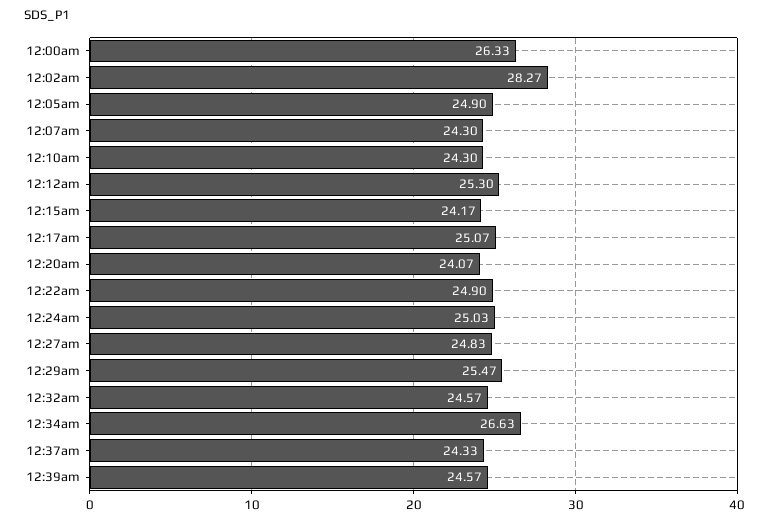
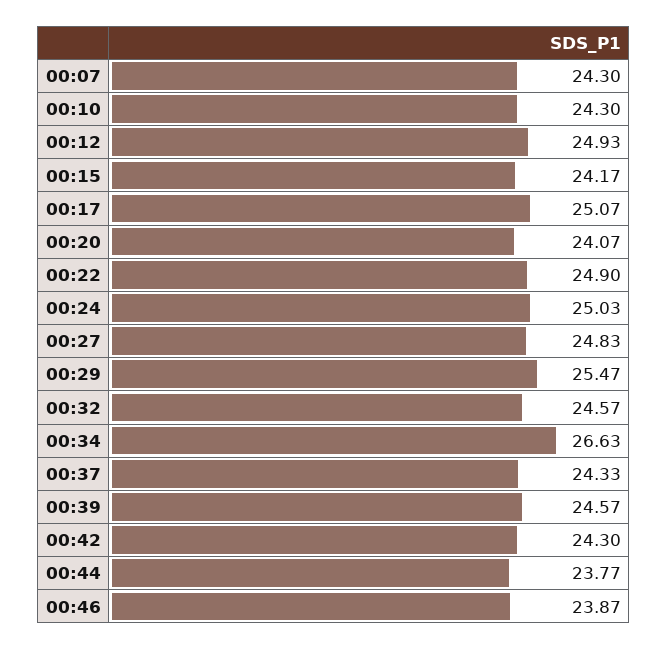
12:00am: 26.33 -> none
12:02am: 28.27 -> none
12:05am: 24.9 -> none
12:12am: 25.3 -> 24.93
00:42: none -> 24.3
00:44: none -> 23.77
00:46: none -> 23.87

